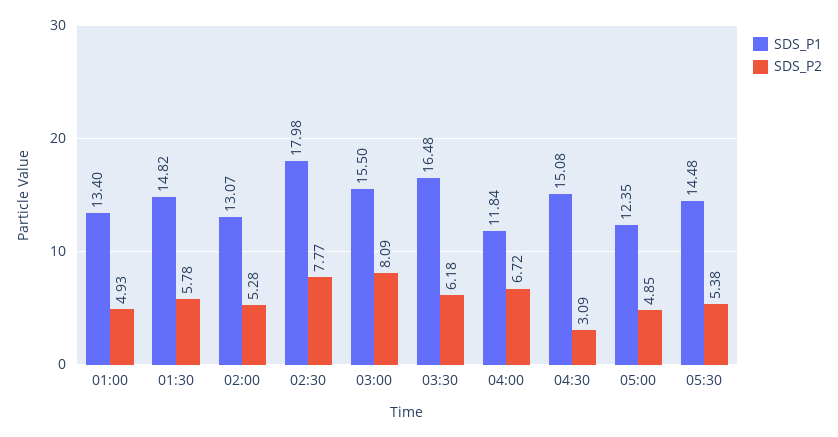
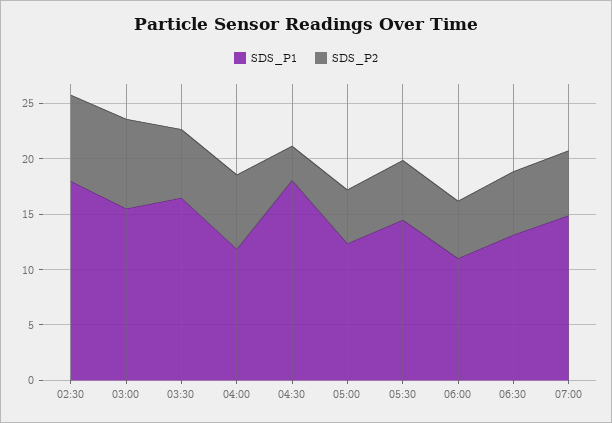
SDS_P1, 01:00: 13.4 -> none
SDS_P2, 01:00: 4.93 -> none
SDS_P1, 01:30: 14.82 -> none
SDS_P2, 01:30: 5.78 -> none
SDS_P1, 02:00: 13.07 -> none
SDS_P2, 02:00: 5.28 -> none
SDS_P1, 04:30: 15.08 -> 18
SDS_P1, 06:00: none -> 11
SDS_P2, 06:00: none -> 5
SDS_P1, 06:30: none -> 13
SDS_P2, 06:30: none -> 6
SDS_P1, 07:00: none -> 15
SDS_P2, 07:00: none -> 6

